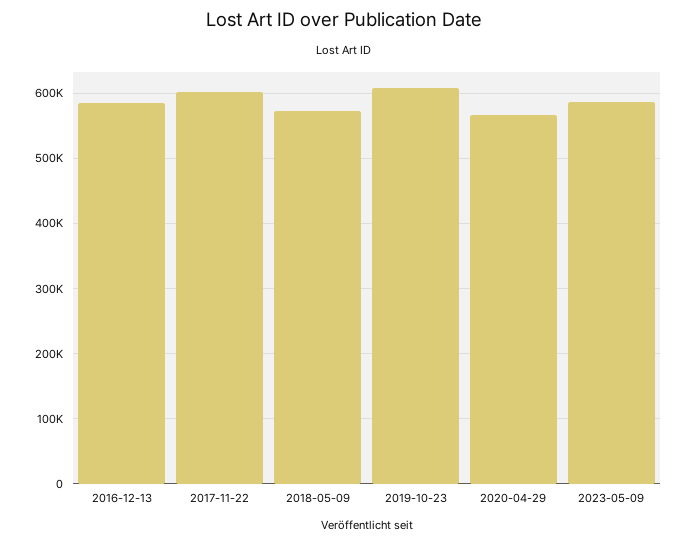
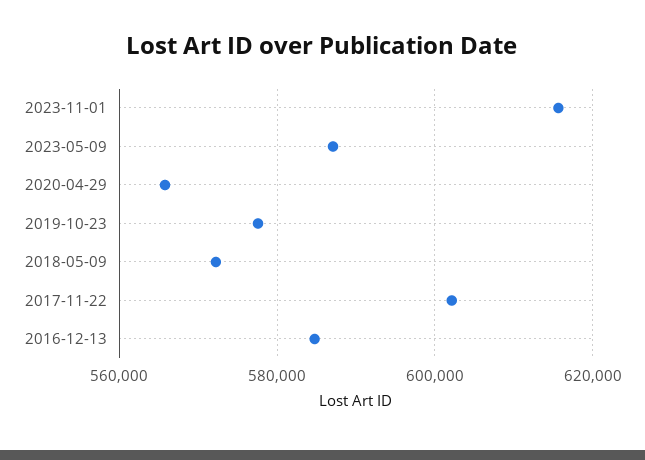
2019-10-23: 610000 -> 578000
2023-11-01: none -> 616000

